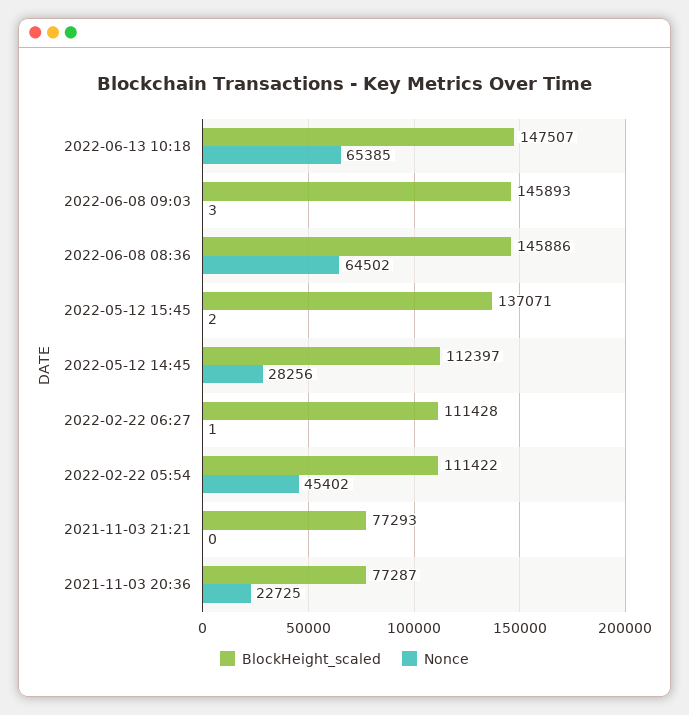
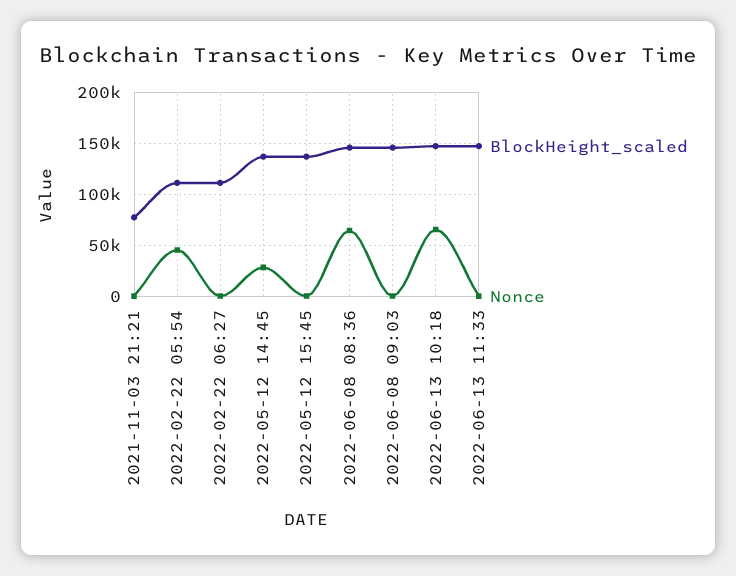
BlockHeight_scaled, 2022-05-12 14:45: 112397 -> 140000
BlockHeight_scaled, 2021-11-03 20:36: 77287 -> none
Nonce, 2021-11-03 20:36: 22725 -> none
BlockHeight_scaled, 2022-06-13 11:33: none -> 150000
Nonce, 2022-06-13 11:33: none -> 0

